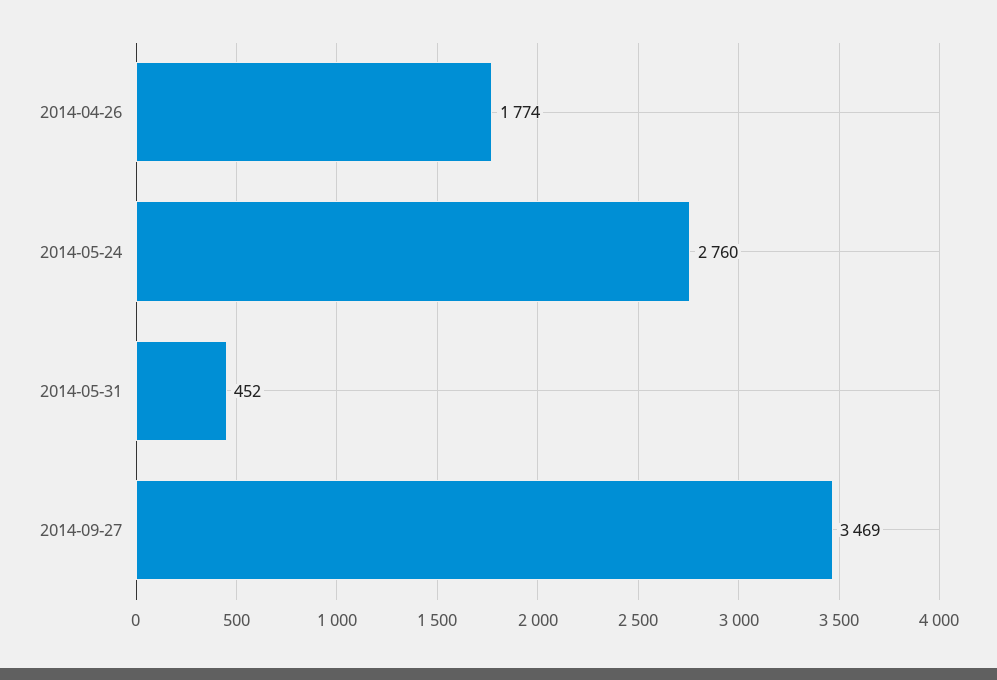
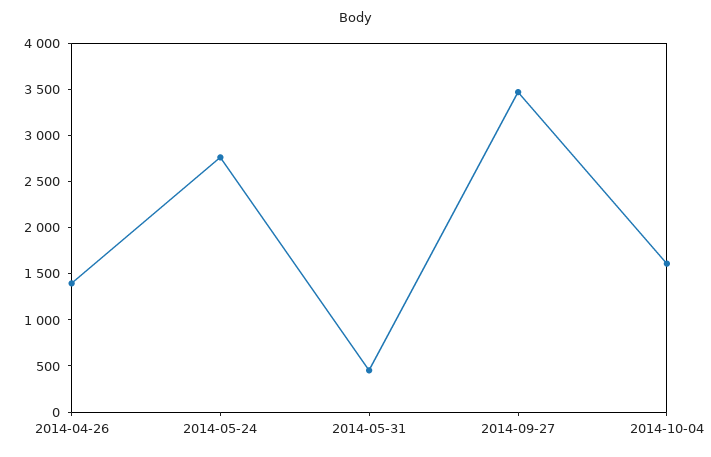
2014-04-26: 1774 -> 1400
2014-10-04: none -> 1600

